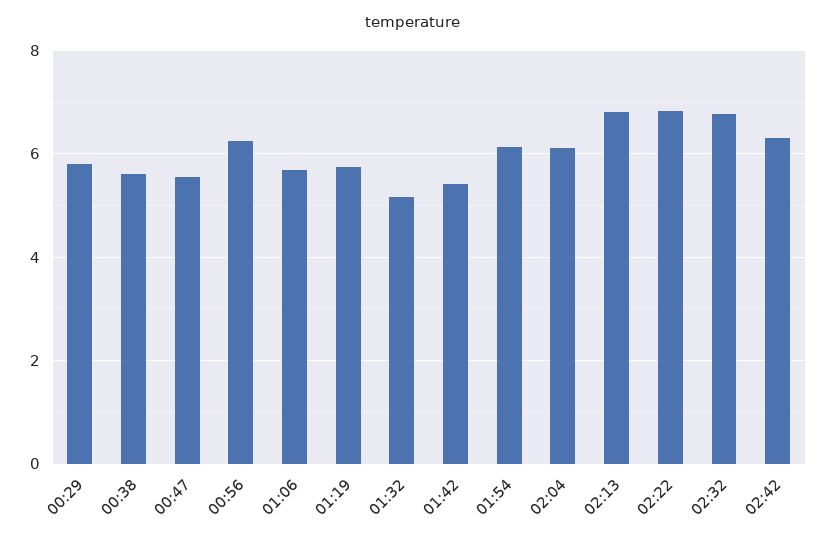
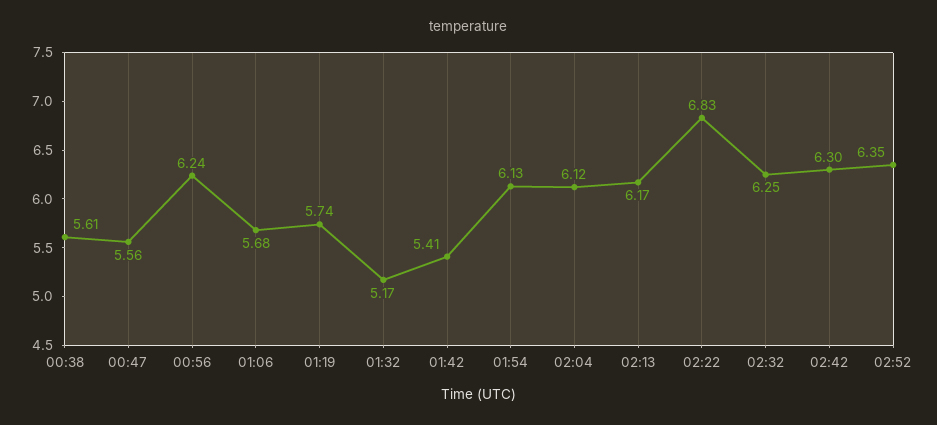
00:29: 5.8 -> none
02:13: 6.8 -> 6.17
02:32: 6.8 -> 6.25
02:52: none -> 6.35

